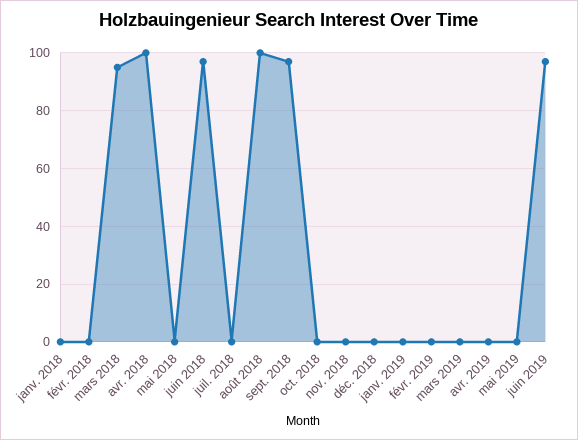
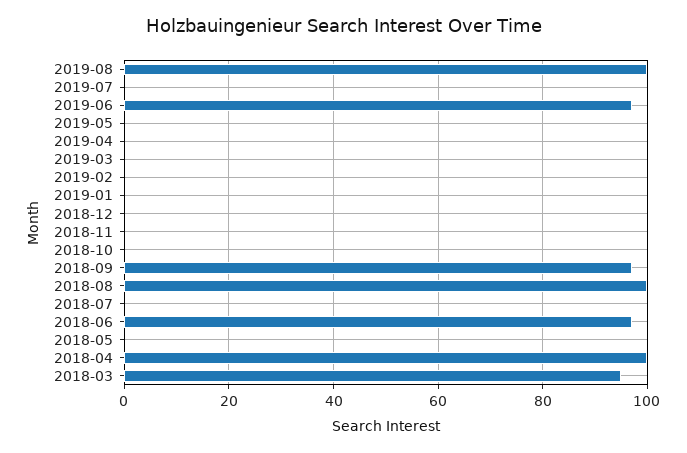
janv. 2018: 0 -> none
févr. 2018: 0 -> none
2019-08: none -> 100
2019-07: none -> 0

